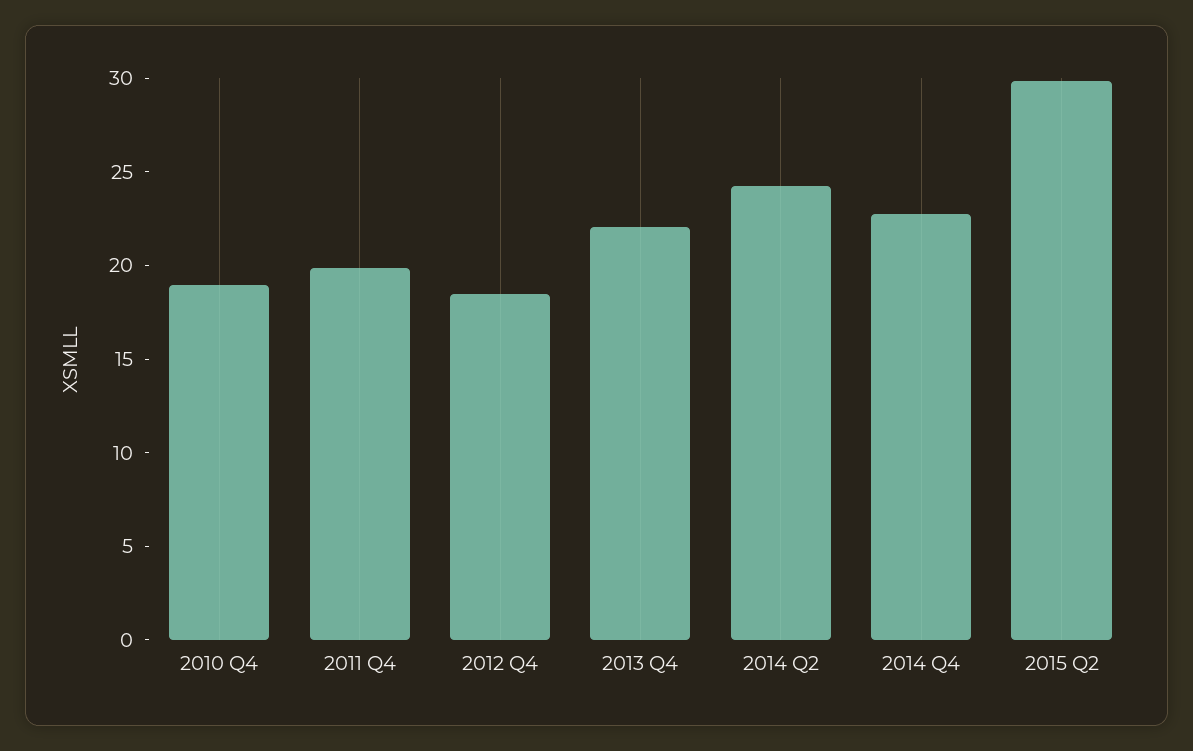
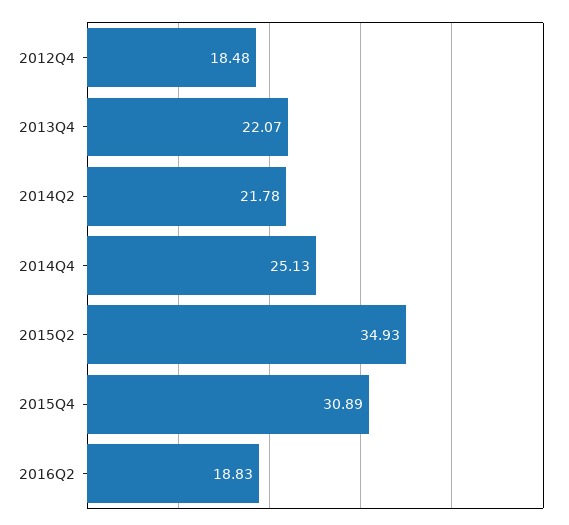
2010 Q4: 19 -> none
2011 Q4: 20 -> none
2014 Q2: 24 -> 21.78
2014 Q4: 23 -> 25.13
2015 Q2: 30 -> 34.93
2015Q4: none -> 30.89
2016Q2: none -> 18.83

